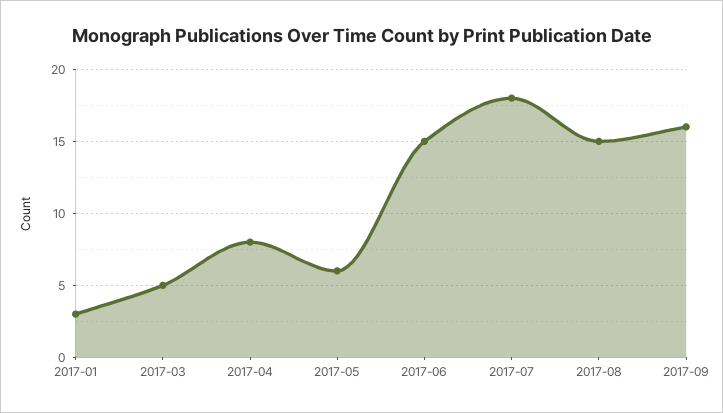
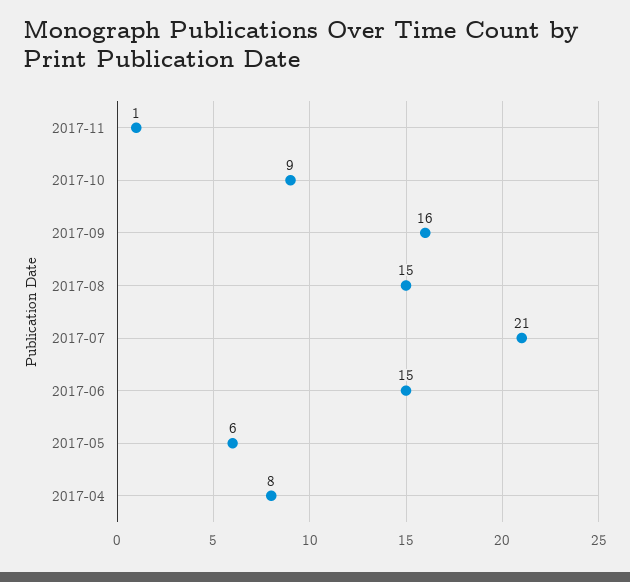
2017-01: 3 -> none
2017-03: 5 -> none
2017-07: 18 -> 21
2017-11: none -> 1
2017-10: none -> 9

